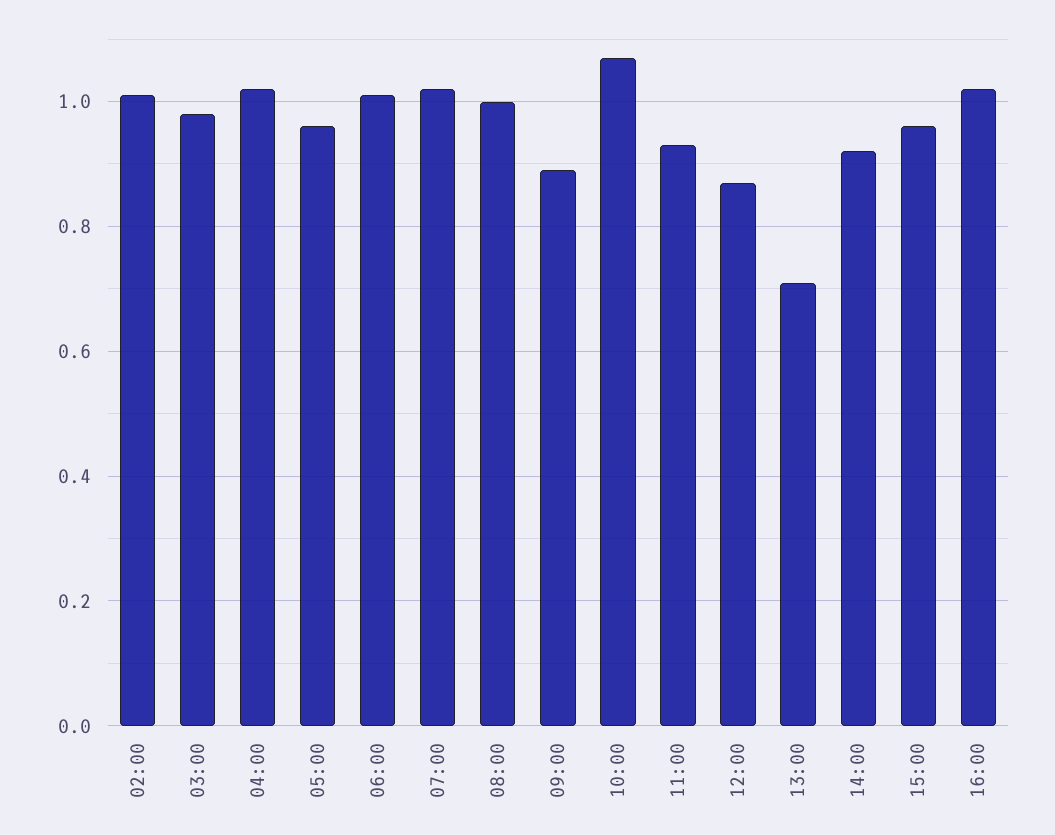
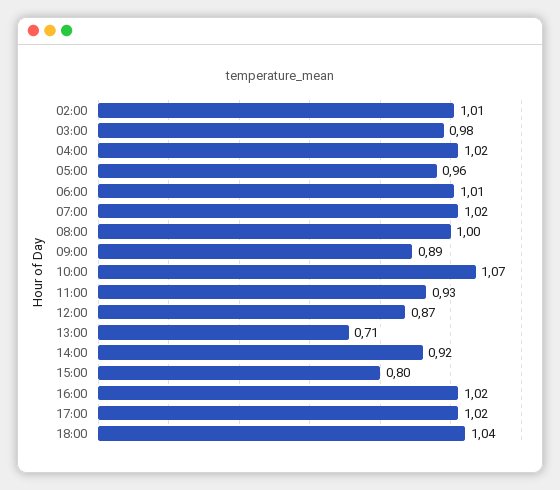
15:00: 0.95 -> 0.8
17:00: none -> 1.02
18:00: none -> 1.04

